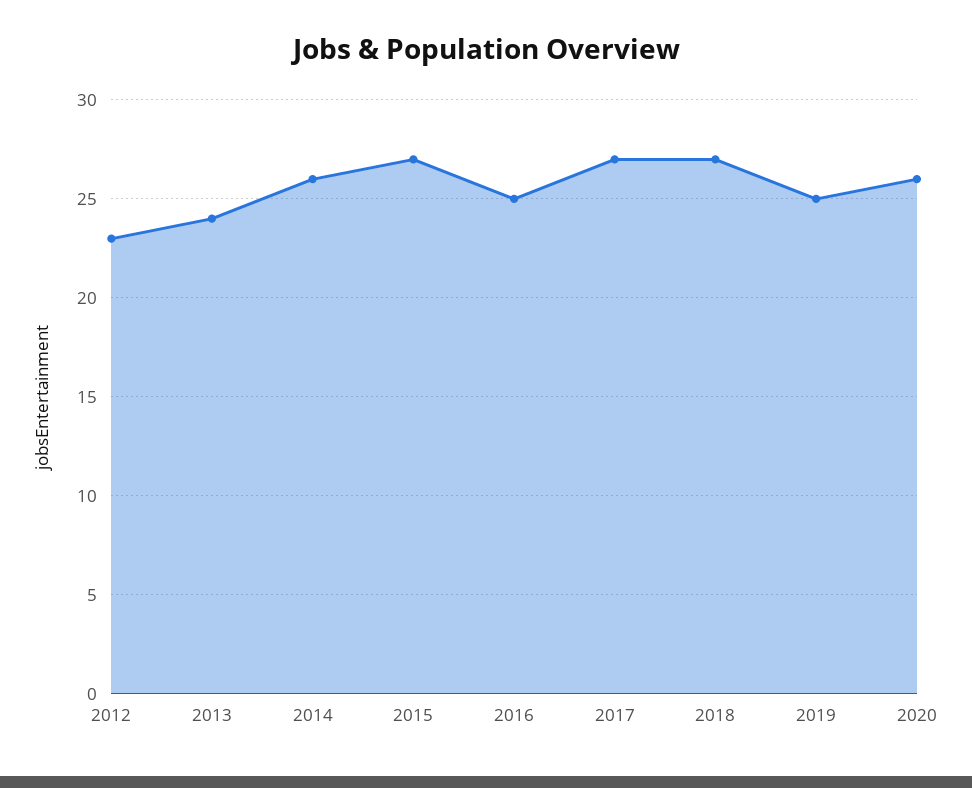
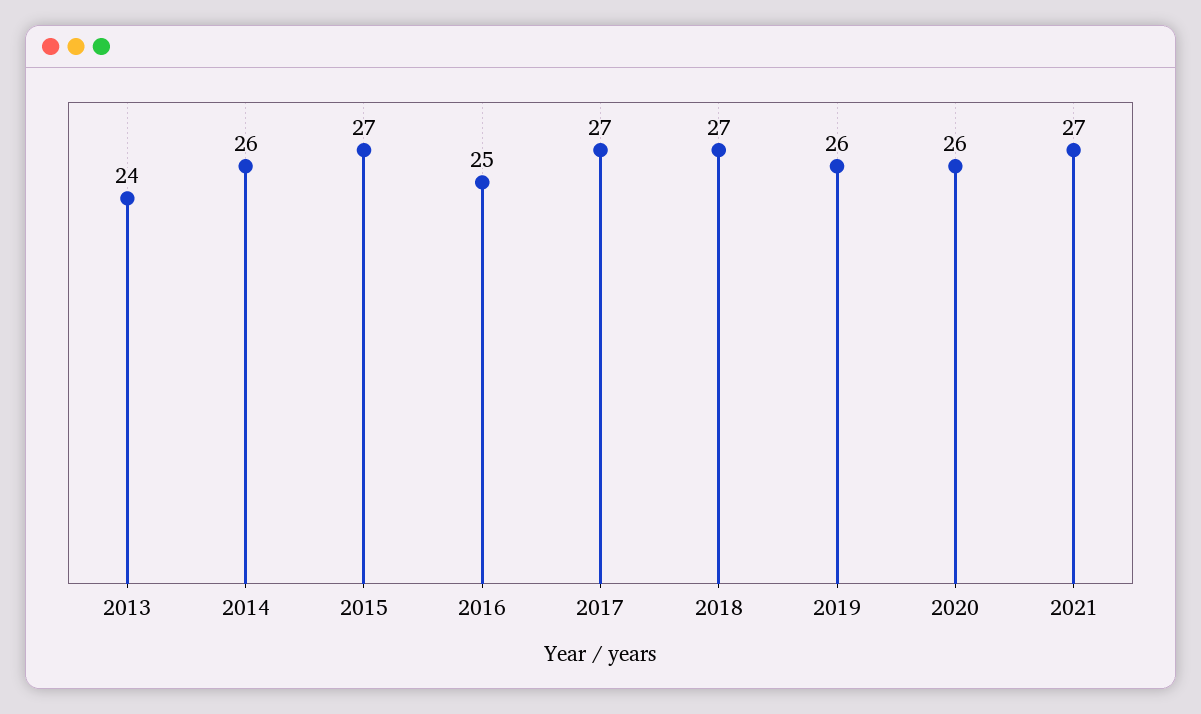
2012: 23 -> none
2019: 25 -> 26
2021: none -> 27

